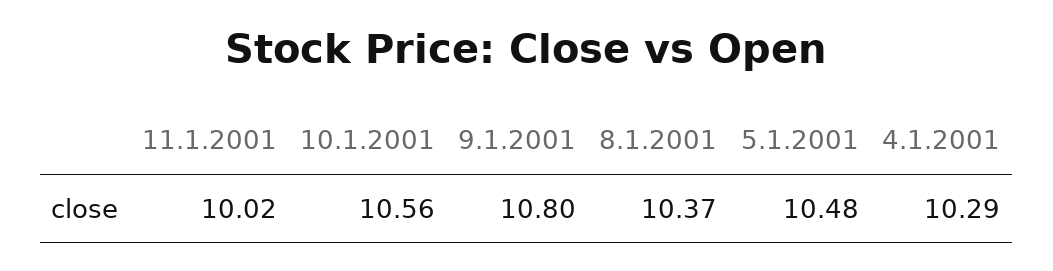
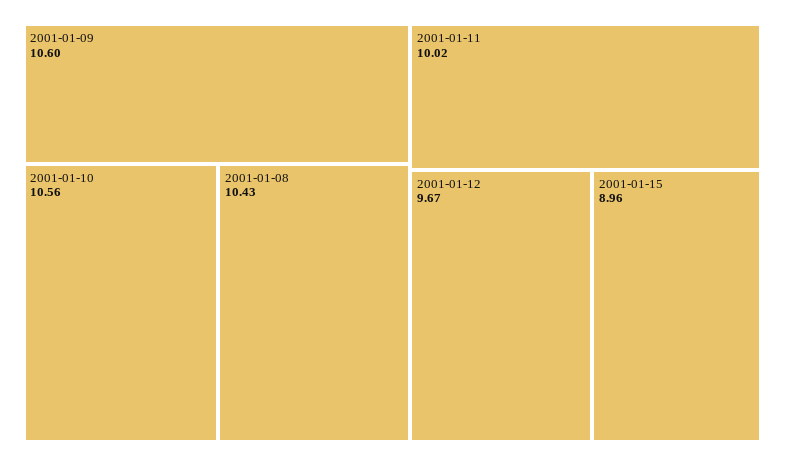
9.1.2001: 10.8 -> 10.6
8.1.2001: 10.37 -> 10.43
5.1.2001: 10.48 -> none
4.1.2001: 10.29 -> none
2001-01-12: none -> 9.67
2001-01-15: none -> 8.96

